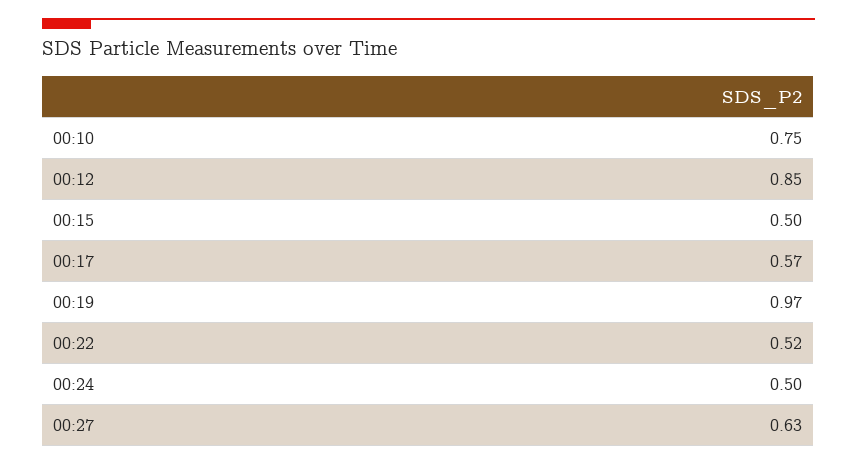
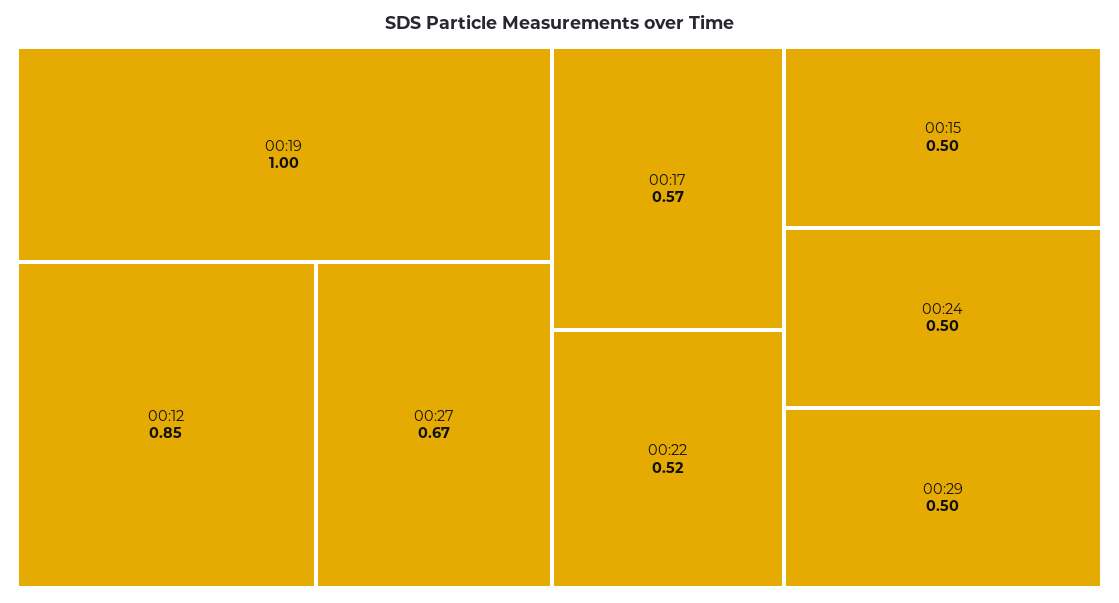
00:10: 0.75 -> none
00:19: 0.97 -> 1
00:27: 0.63 -> 0.67
00:29: none -> 0.5

